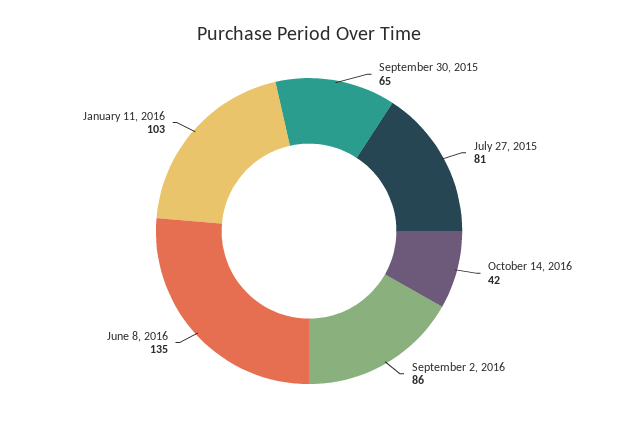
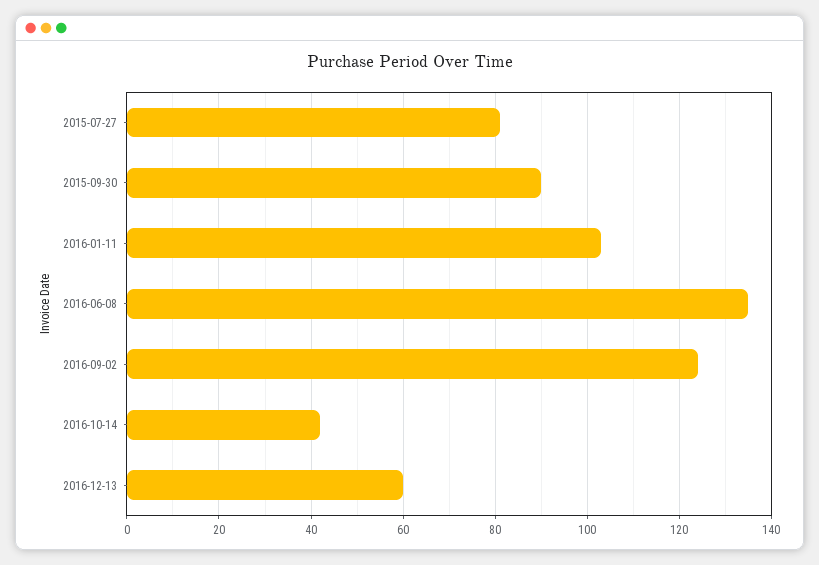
September 30, 2015: 65 -> 90
September 2, 2016: 86 -> 125
2016-12-13: none -> 60

